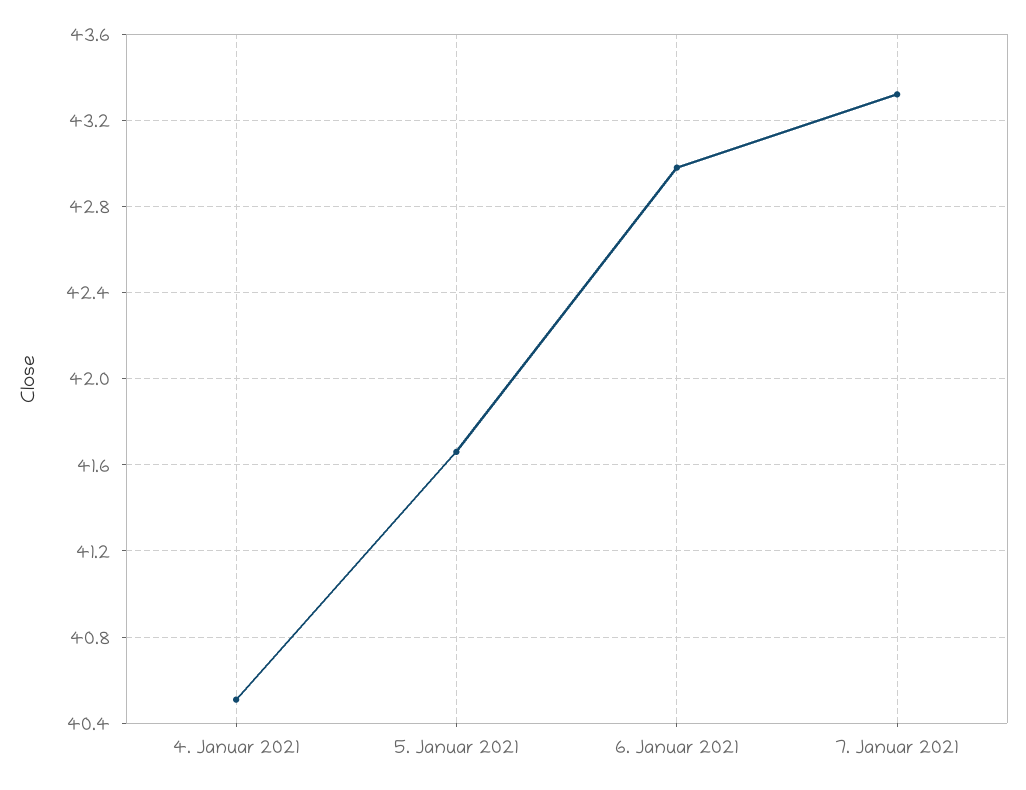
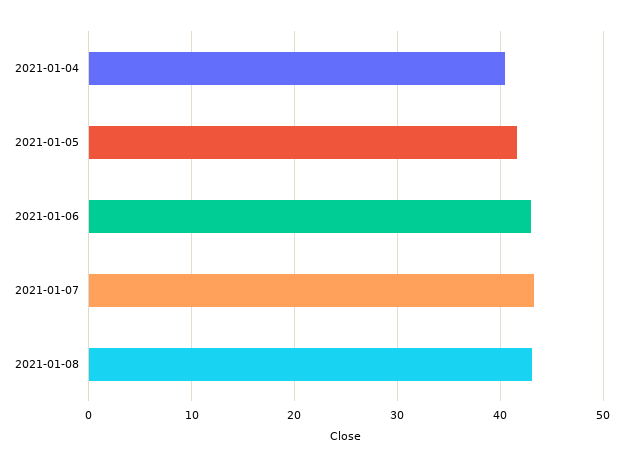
2021-01-08: none -> 43

